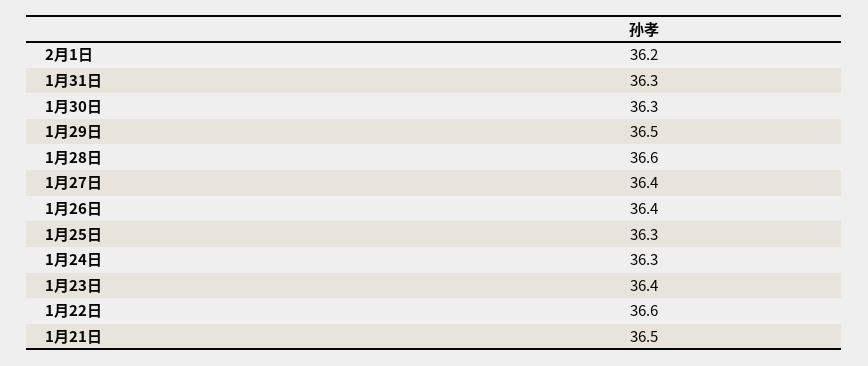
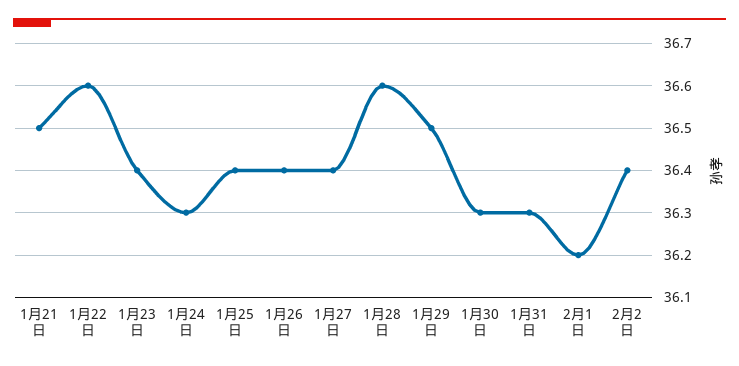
1月25日: 36.3 -> 36.4
2月2日: none -> 36.4

